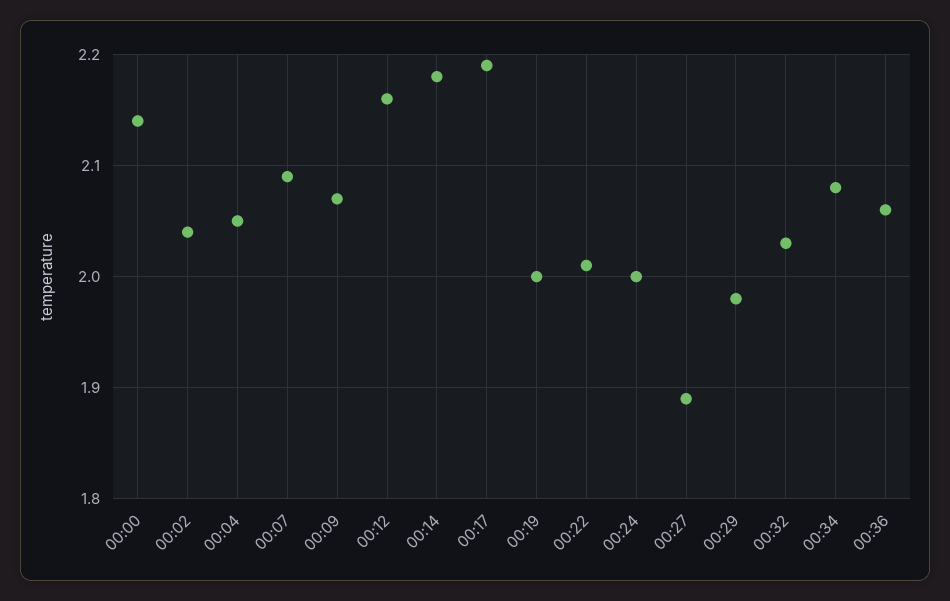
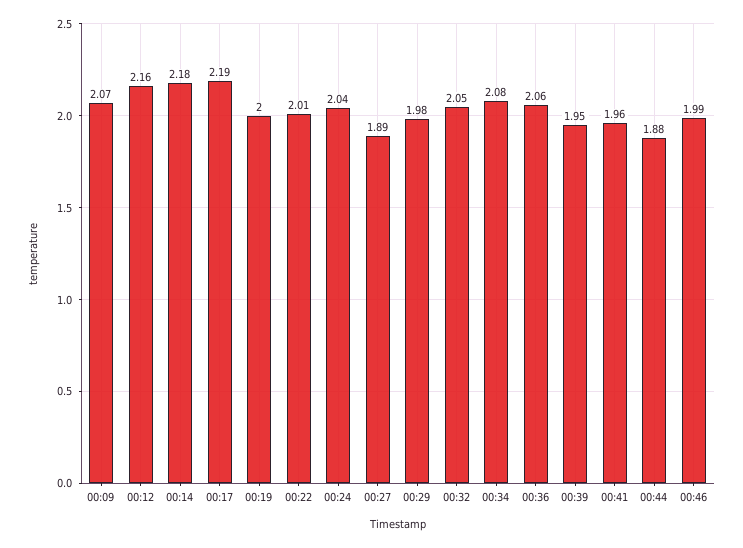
00:00: 2.14 -> none
00:02: 2.04 -> none
00:04: 2.05 -> none
00:07: 2.09 -> none
00:24: 2 -> 2.04
00:32: 2.03 -> 2.05
00:39: none -> 1.95
00:41: none -> 1.96
00:44: none -> 1.88
00:46: none -> 1.99

